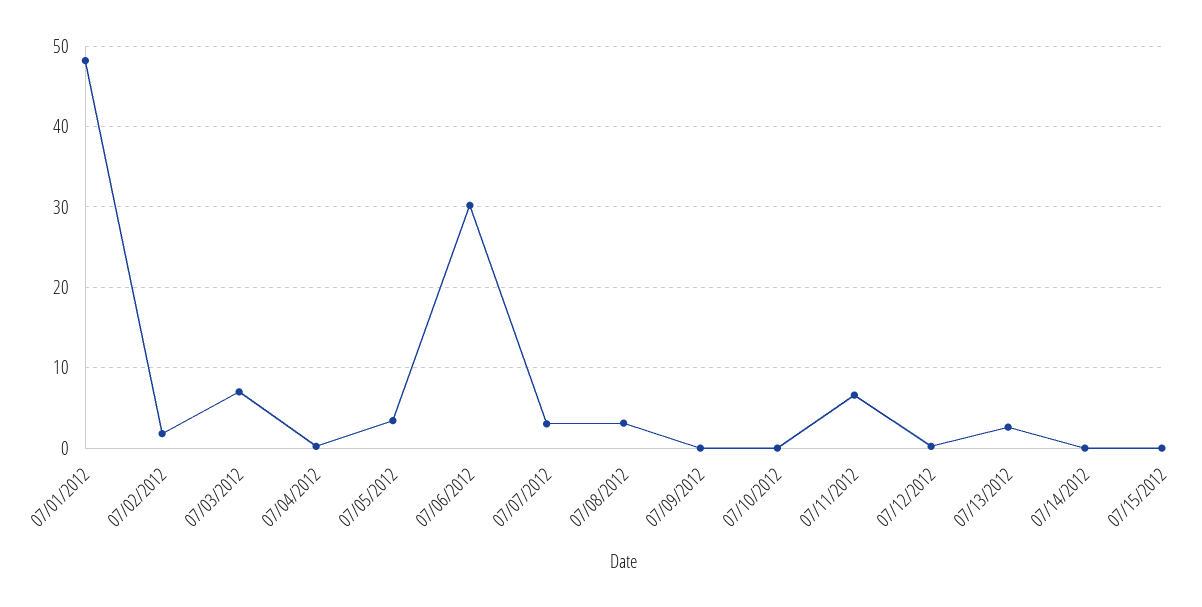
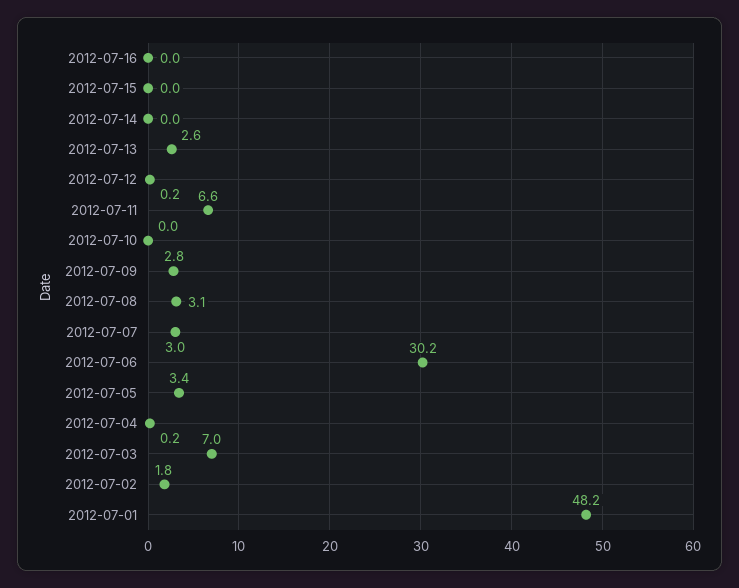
07/09/2012: 0 -> 2.8
2012-07-16: none -> 0

